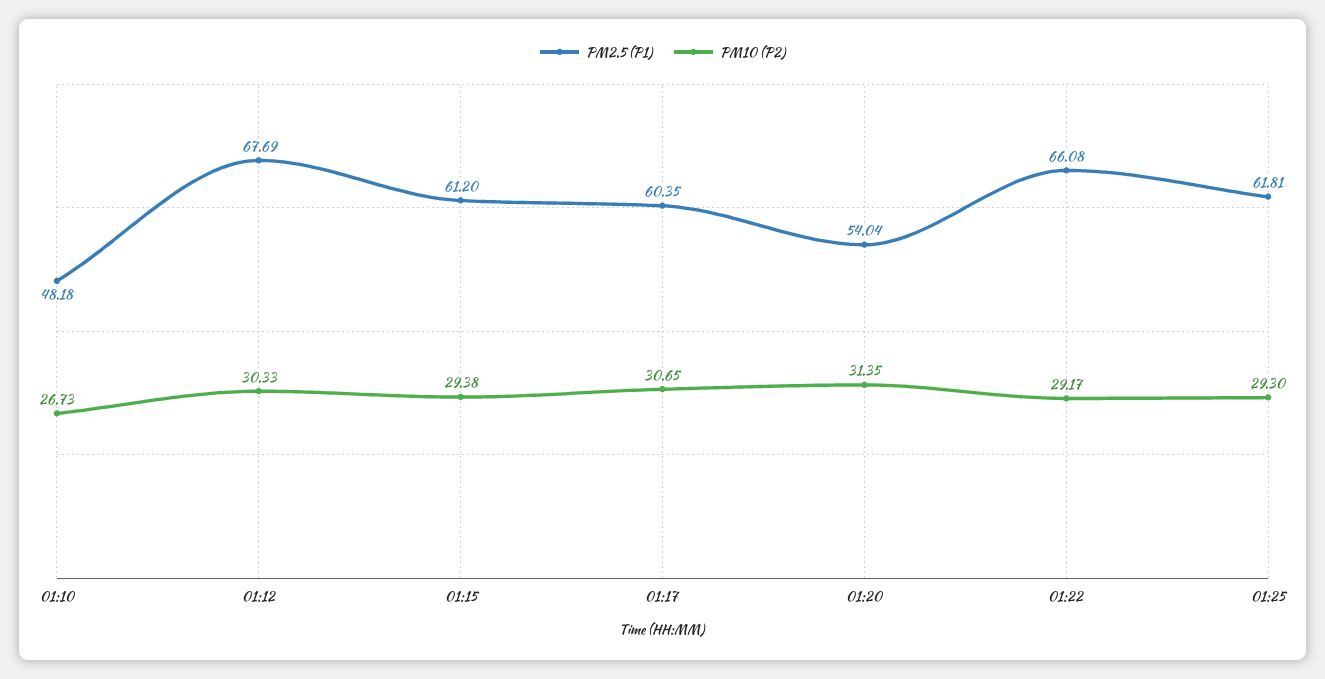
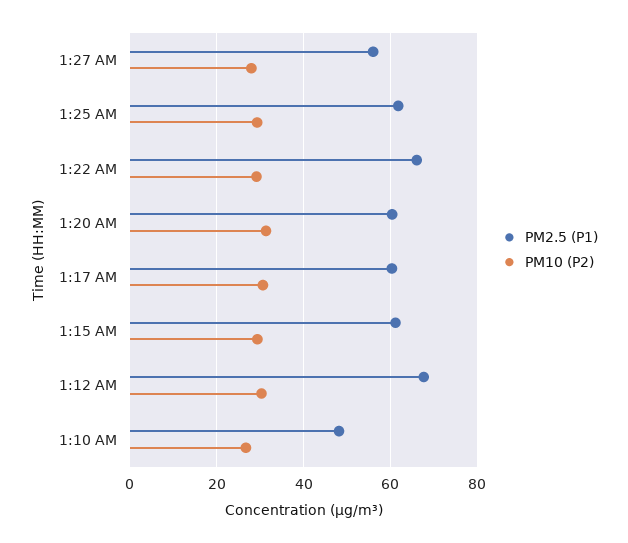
PM2.5 (P1), 01:20: 54.04 -> 60
PM2.5 (P1), 1:27 AM: none -> 56
PM10 (P2), 1:27 AM: none -> 28

